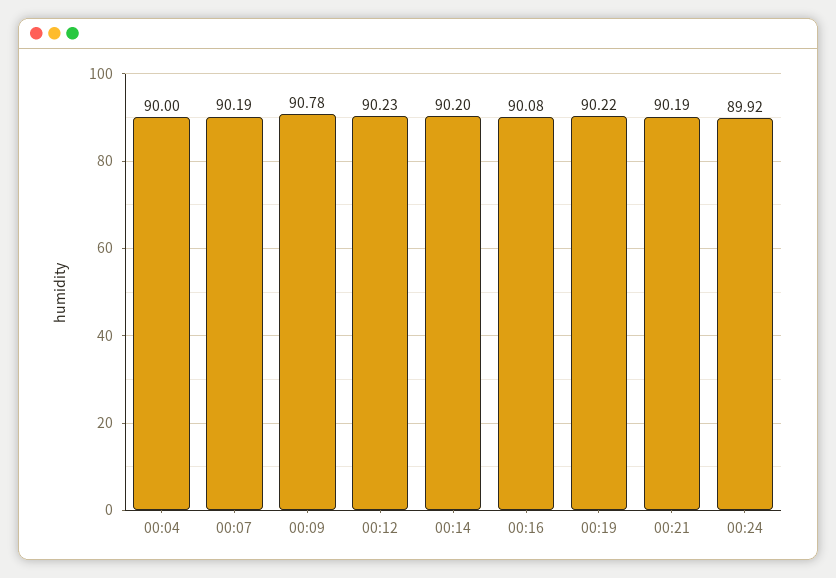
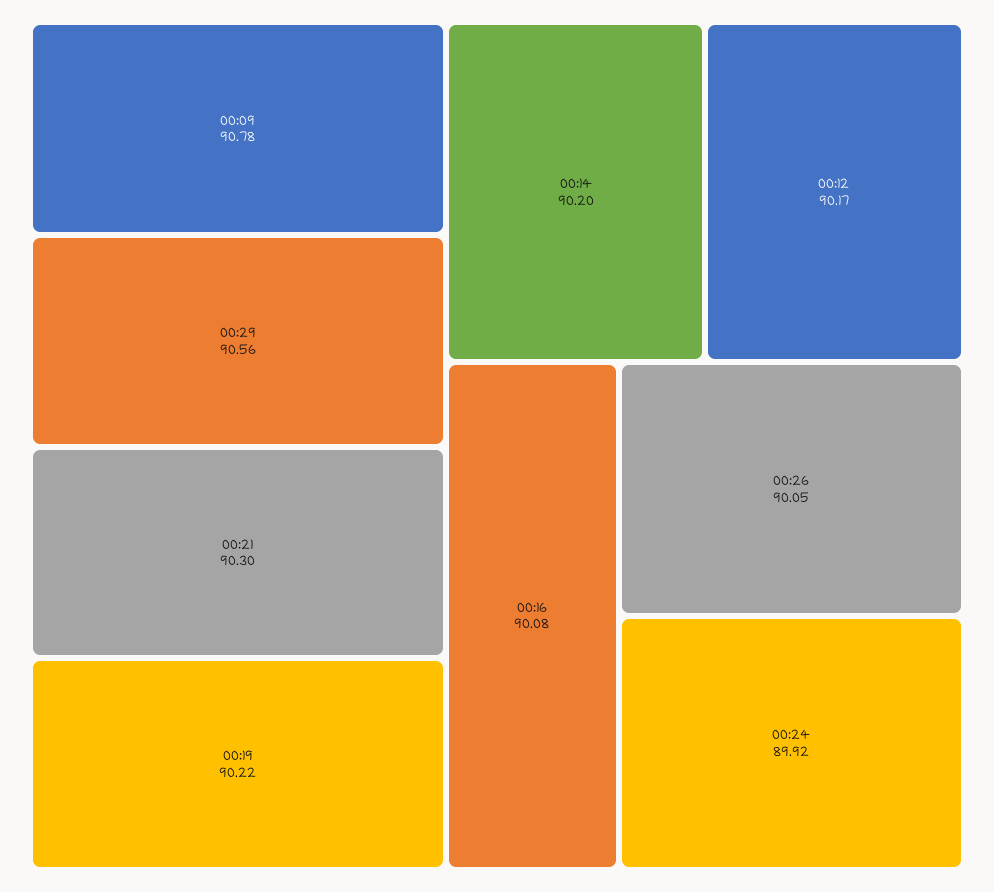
00:04: 90 -> none
00:07: 90.19 -> none
00:12: 90.23 -> 90.17
00:21: 90.19 -> 90.3
00:29: none -> 90.56
00:26: none -> 90.05

